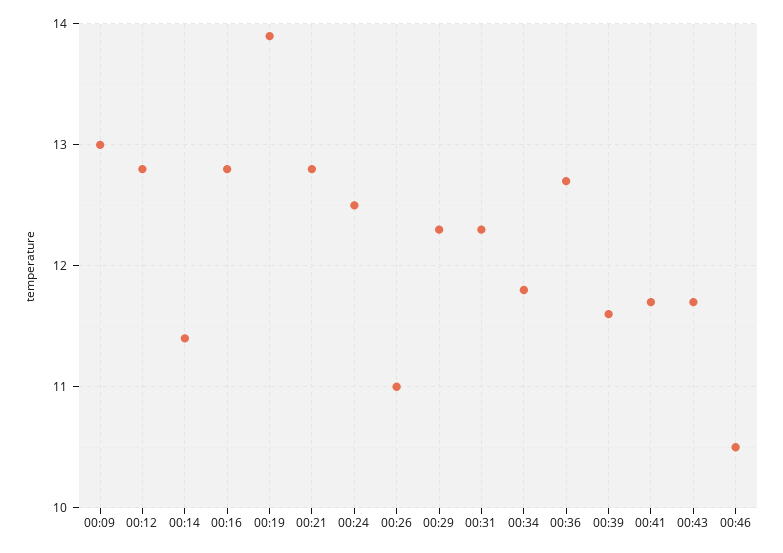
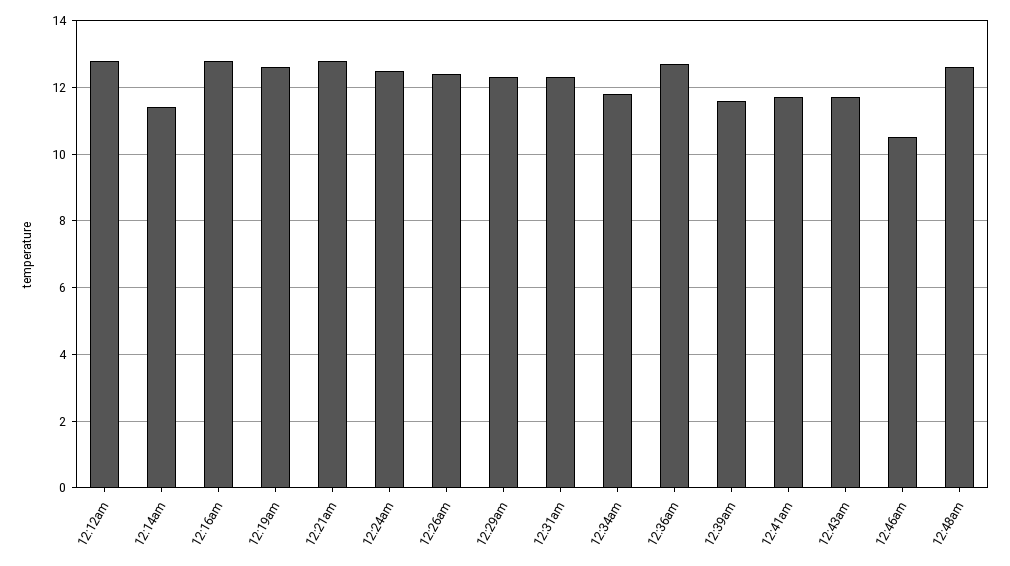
00:09: 13 -> none
00:19: 13.9 -> 12.5
00:26: 11 -> 12.5
12:48am: none -> 12.5

